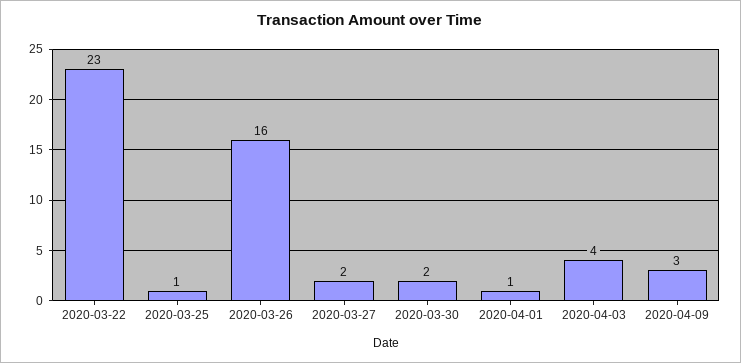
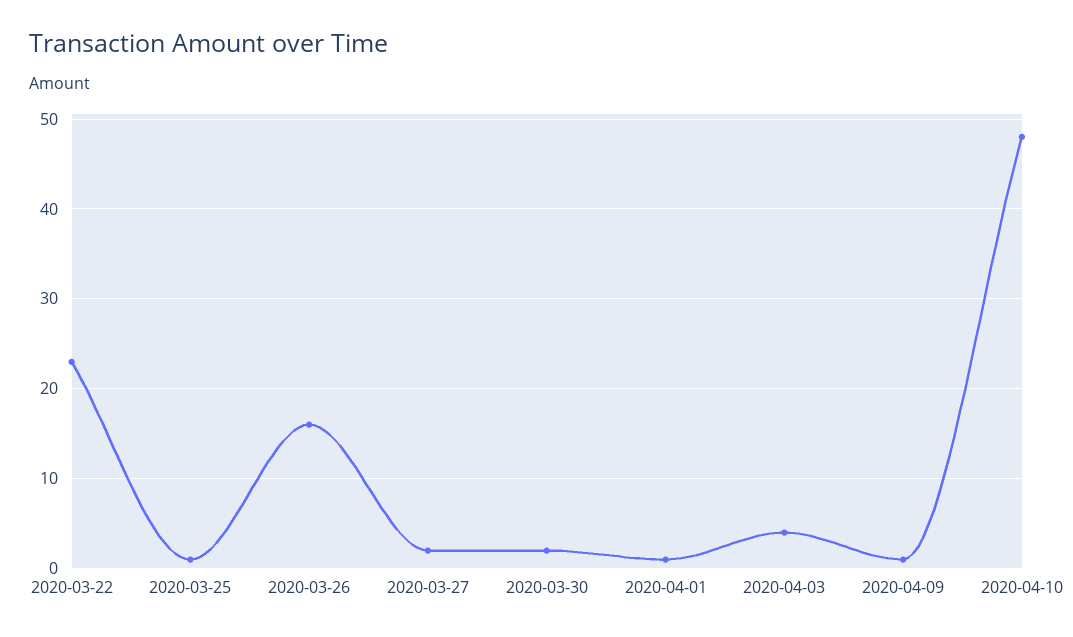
2020-04-09: 3 -> 1
2020-04-10: none -> 48

